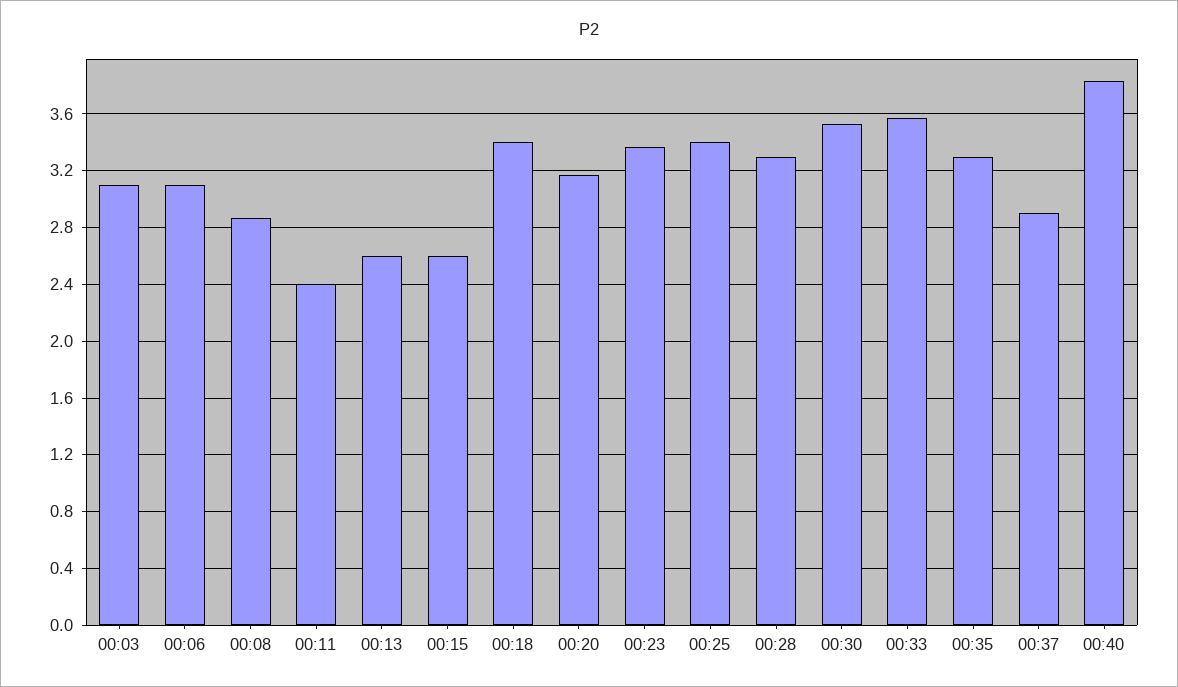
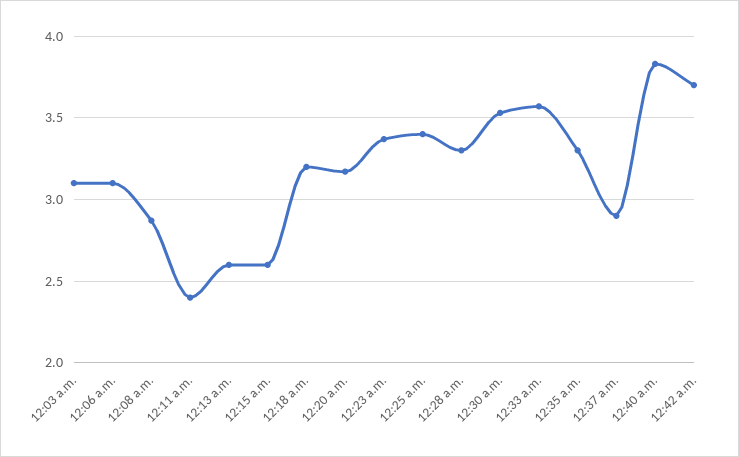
00:18: 3.4 -> 3.2
12:42 a.m.: none -> 3.7

